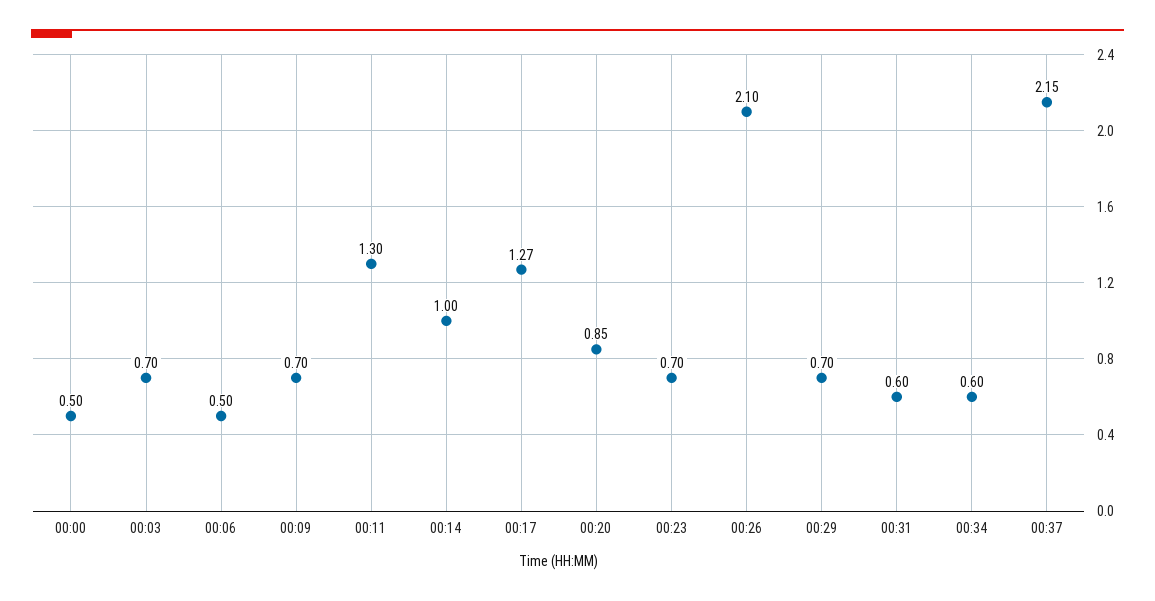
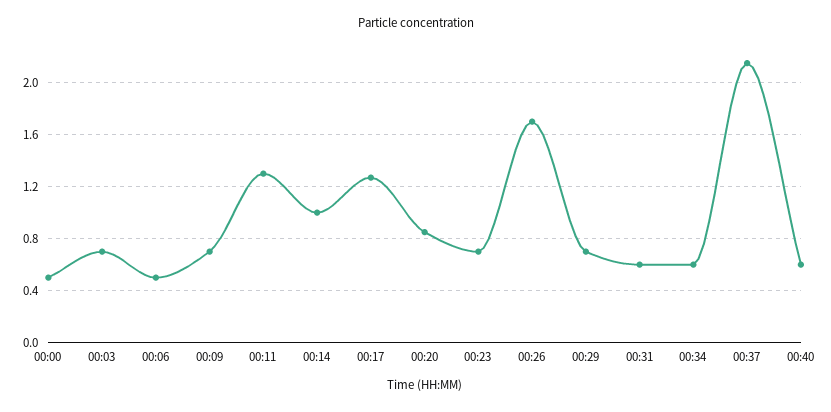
00:26: 2.1 -> 1.7
00:40: none -> 0.6

